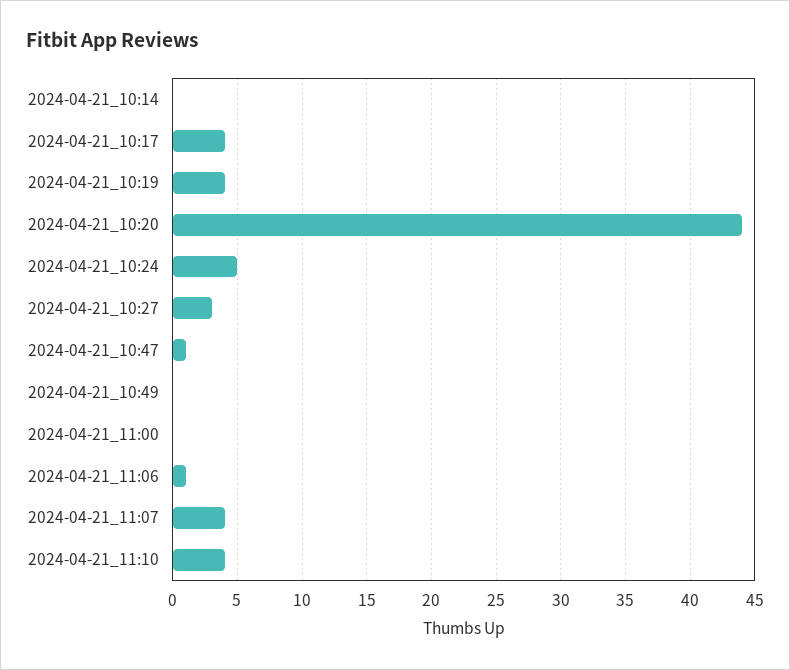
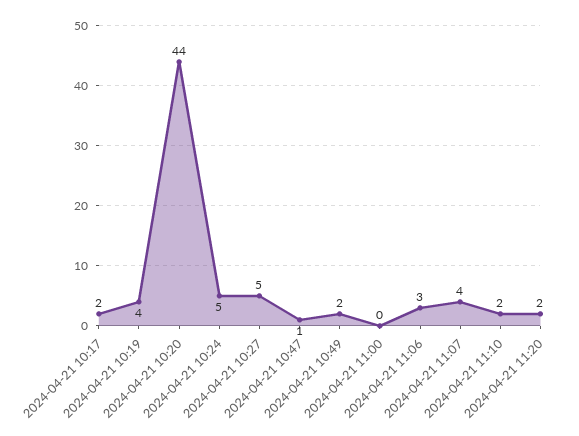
2024-04-21_10:14: 0 -> none
2024-04-21_10:17: 4 -> 2
2024-04-21_10:27: 3 -> 5
2024-04-21_10:49: 0 -> 2
2024-04-21_11:06: 1 -> 3
2024-04-21_11:10: 4 -> 2
2024-04-21 11:20: none -> 2

